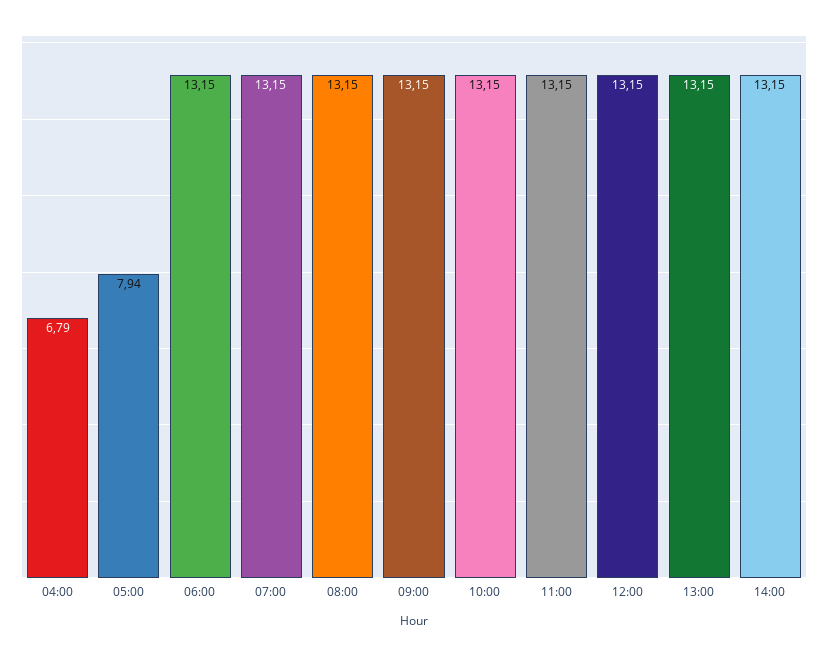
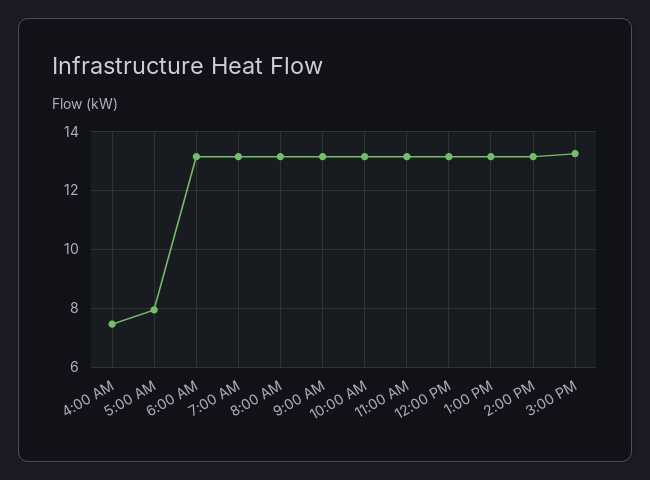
04:00: 6.79 -> 7.5
3:00 PM: none -> 13.25

